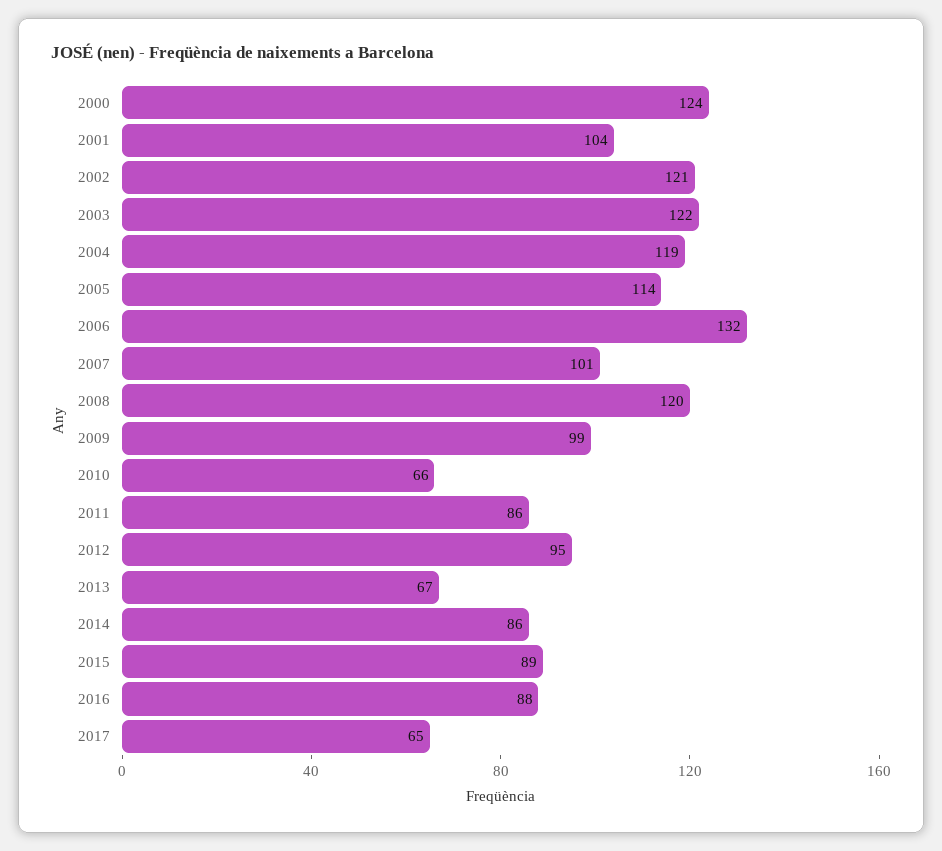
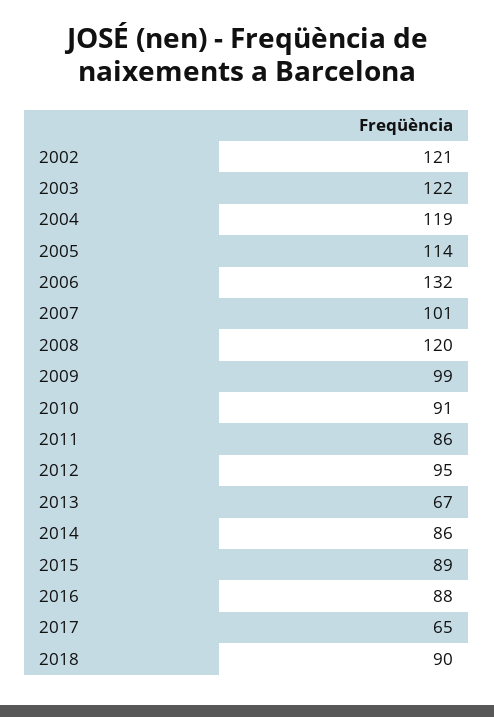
2000: 124 -> none
2001: 104 -> none
2010: 66 -> 91
2018: none -> 90

